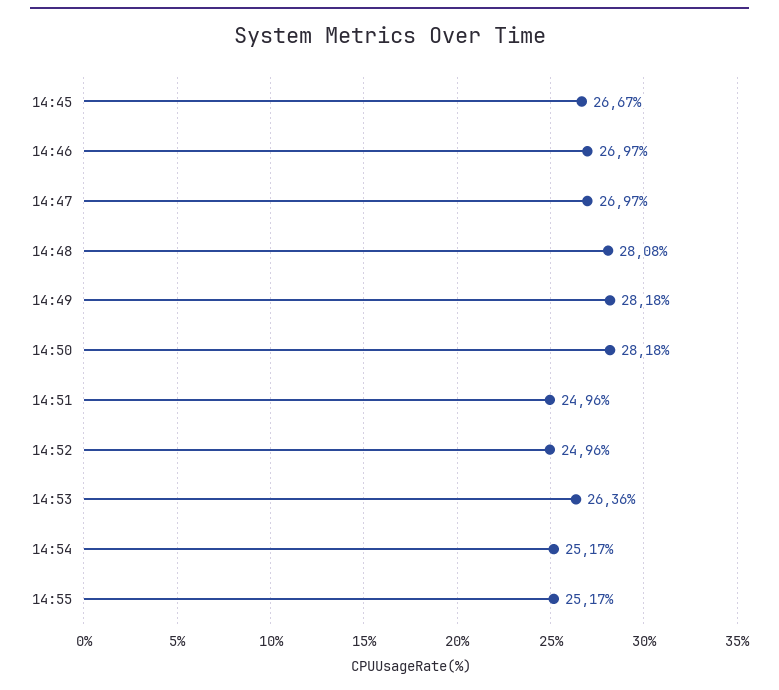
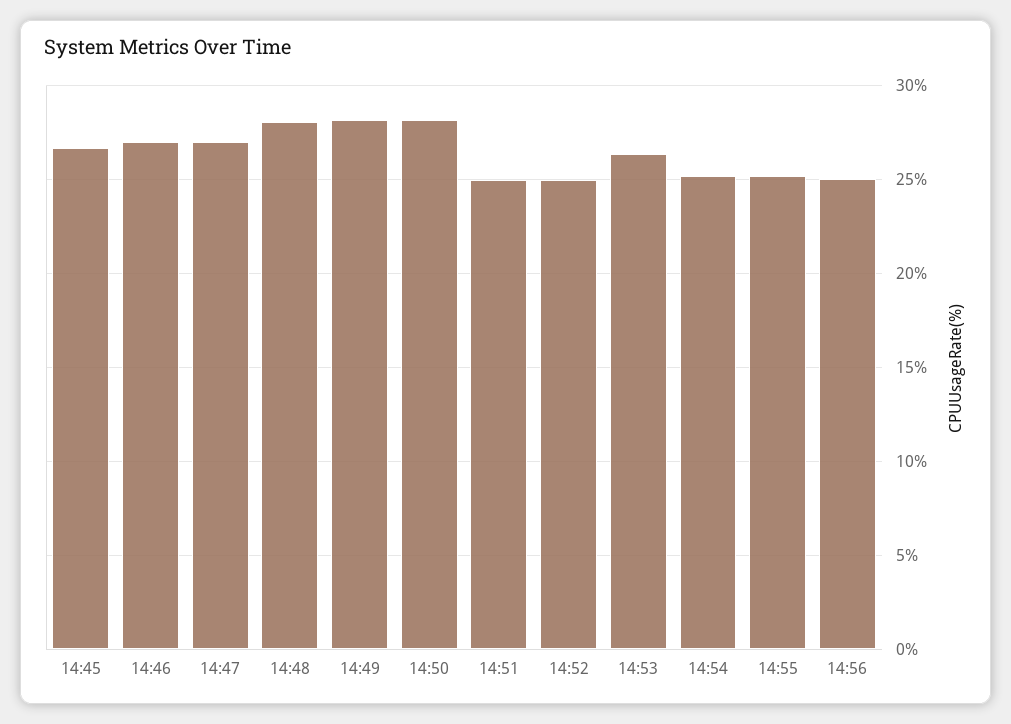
14:56: none -> 25

